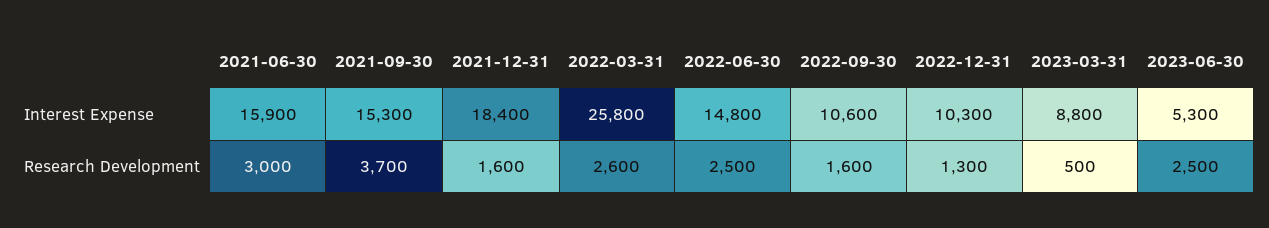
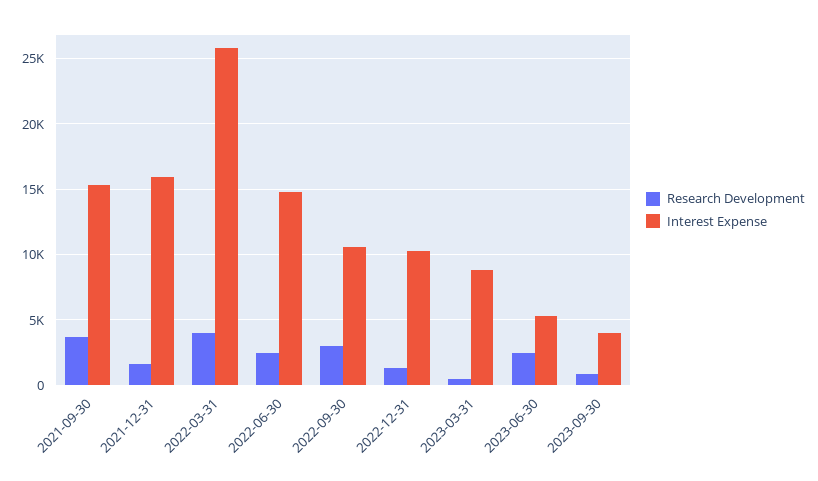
Interest Expense, 2021-06-30: 15900 -> none
Interest Expense, 2021-12-31: 18400 -> 16000
Research Development, 2021-06-30: 3000 -> none
Research Development, 2022-03-31: 2600 -> 4000
Research Development, 2022-09-30: 1600 -> 3000
Research Development, 2023-09-30: none -> 1000
Interest Expense, 2023-09-30: none -> 4000

